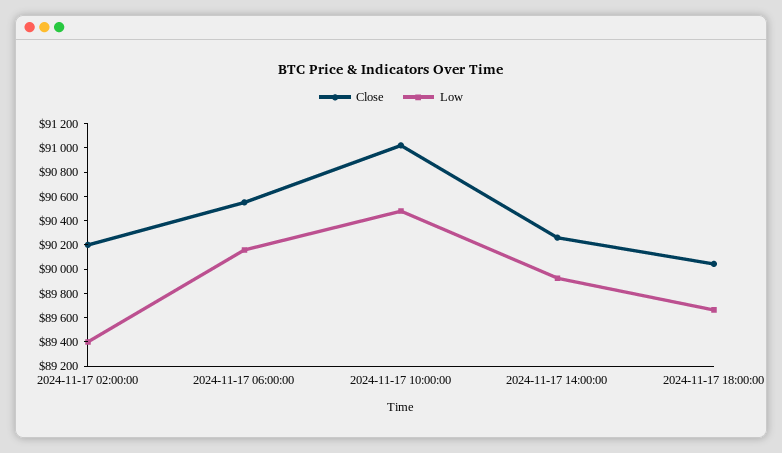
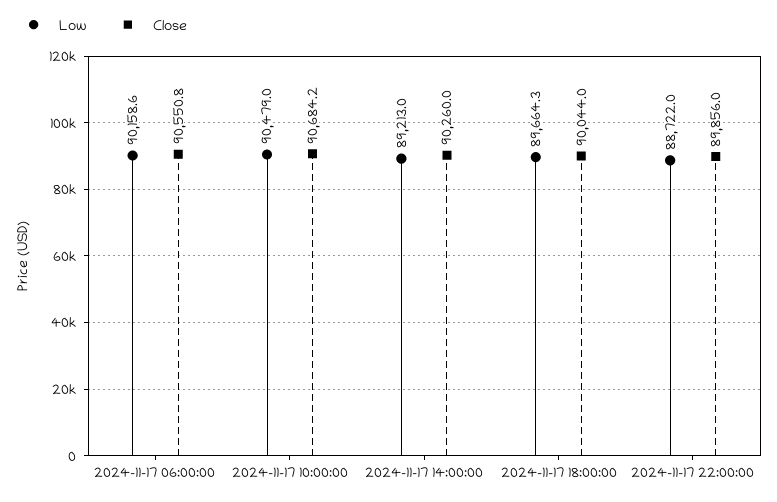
Close, 2024-11-17 02:00:00: 90200 -> none
Low, 2024-11-17 02:00:00: 89400 -> none
Close, 2024-11-17 10:00:00: 91000 -> 90684.2
Low, 2024-11-17 14:00:00: 89900 -> 89213
Low, 2024-11-17 22:00:00: none -> 88722
Close, 2024-11-17 22:00:00: none -> 89856

